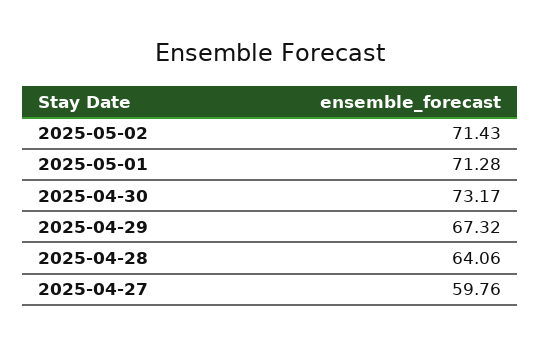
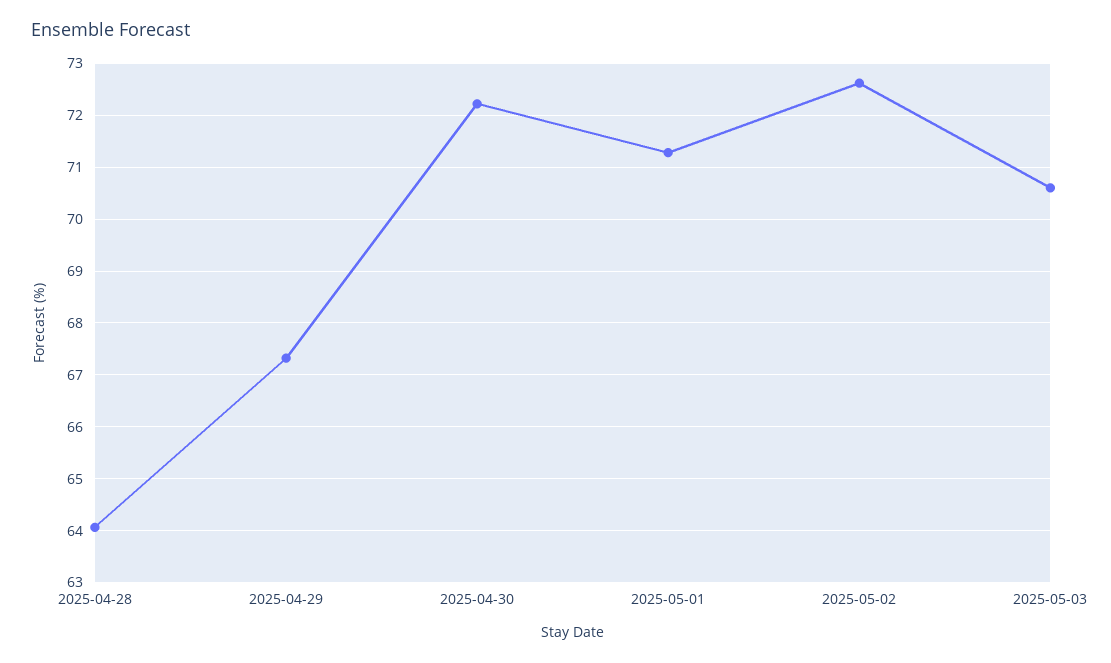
2025-05-02: 71.43 -> 72.6
2025-04-30: 73.17 -> 72.2
2025-04-27: 59.76 -> none
2025-05-03: none -> 70.6

